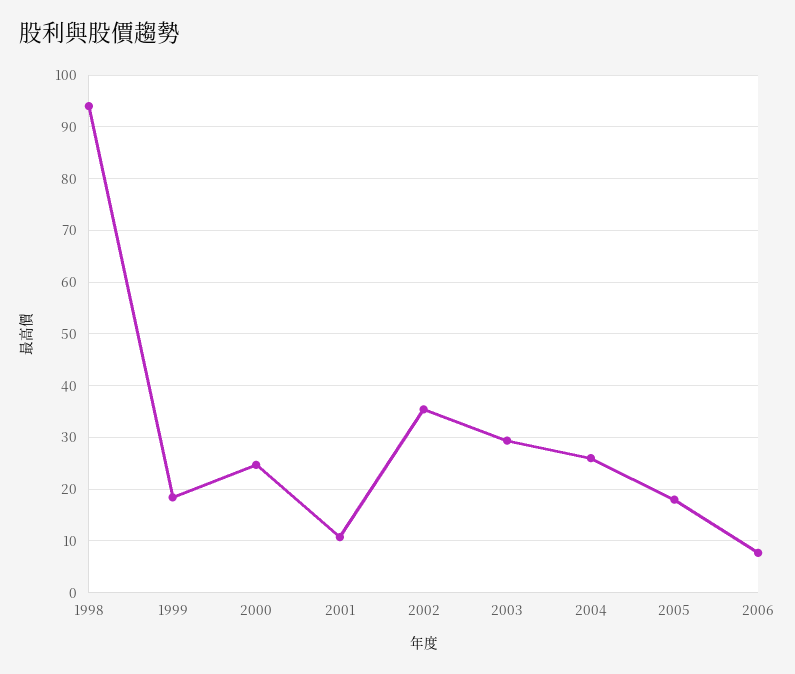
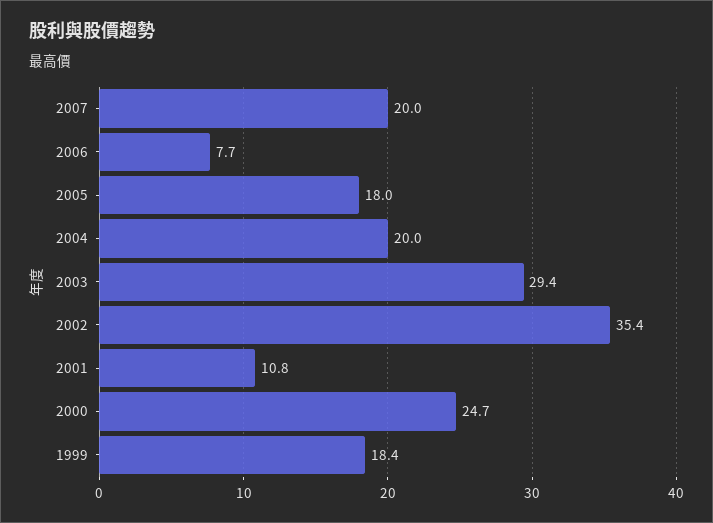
1998: 94 -> none
2004: 26 -> 20
2007: none -> 20

